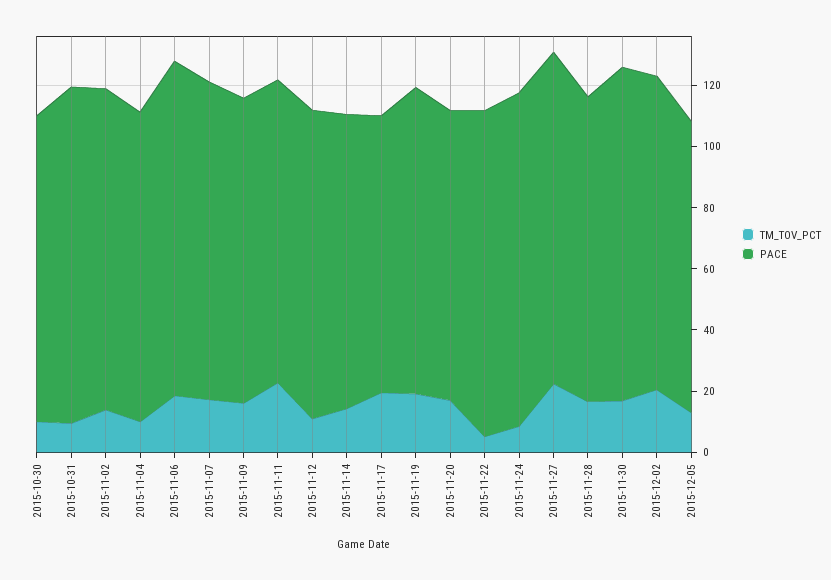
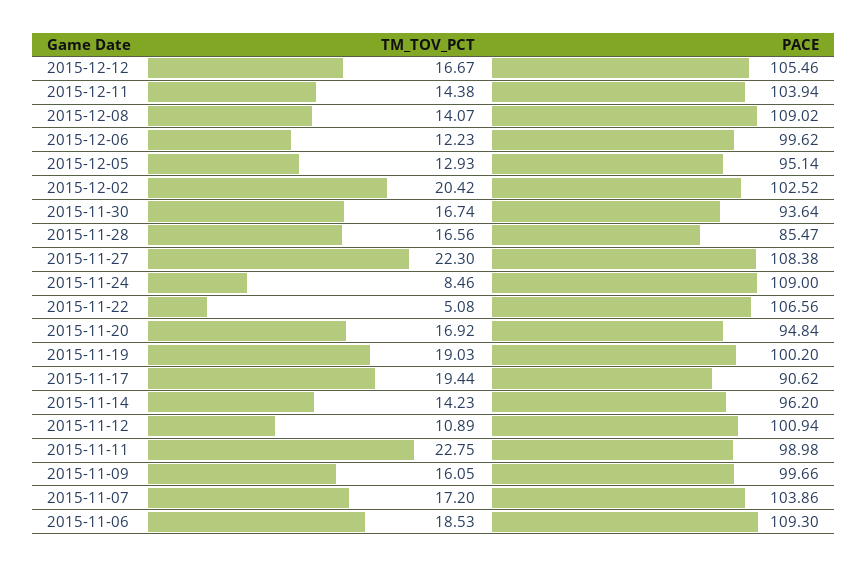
TM_TOV_PCT, 2015-10-30: 10 -> none
PACE, 2015-10-30: 100 -> none
TM_TOV_PCT, 2015-10-31: 10 -> none
PACE, 2015-10-31: 110 -> none
TM_TOV_PCT, 2015-11-02: 15 -> none
PACE, 2015-11-02: 105 -> none
TM_TOV_PCT, 2015-11-04: 10 -> none
PACE, 2015-11-04: 100 -> none
PACE, 2015-11-28: 100 -> 85.47
PACE, 2015-11-30: 110 -> 93.64
TM_TOV_PCT, 2015-12-12: none -> 16.67
PACE, 2015-12-12: none -> 105.46
TM_TOV_PCT, 2015-12-11: none -> 14.38
PACE, 2015-12-11: none -> 103.94
TM_TOV_PCT, 2015-12-08: none -> 14.07
PACE, 2015-12-08: none -> 109.02
TM_TOV_PCT, 2015-12-06: none -> 12.23
PACE, 2015-12-06: none -> 99.62

